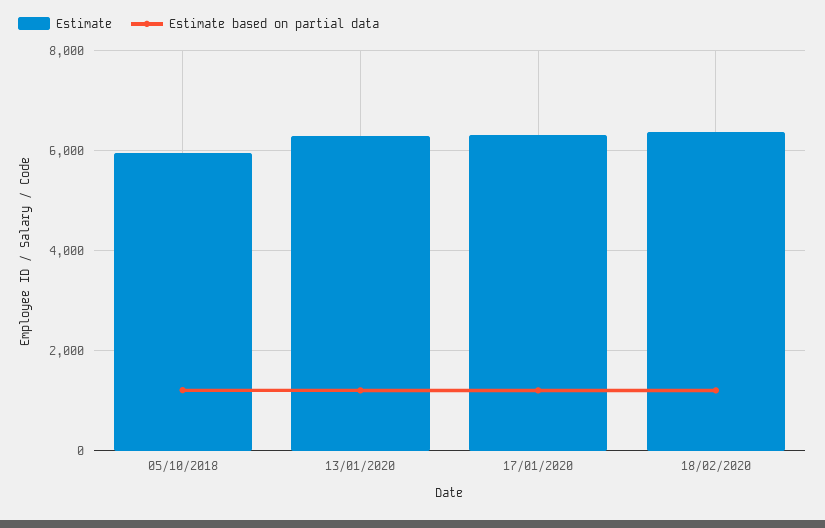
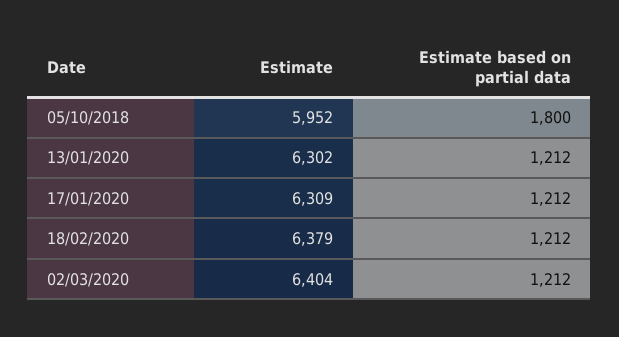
Estimate based on partial data, 05/10/2018: 1200 -> 1800
Estimate, 02/03/2020: none -> 6404
Estimate based on partial data, 02/03/2020: none -> 1212

